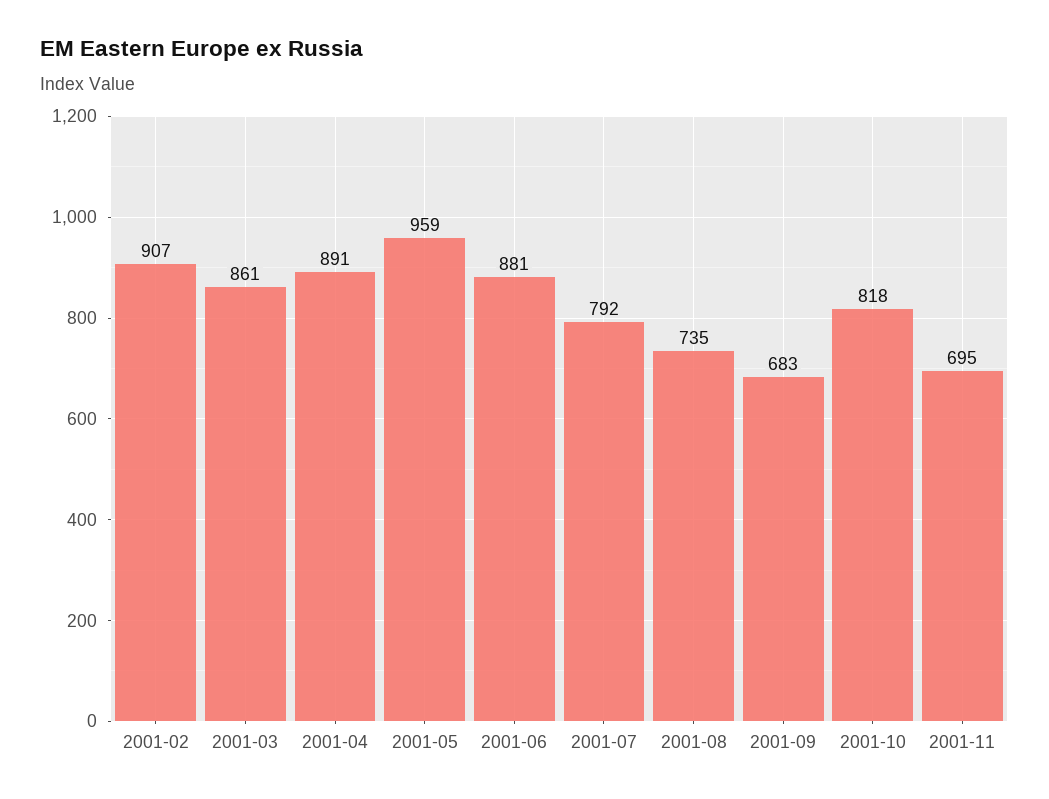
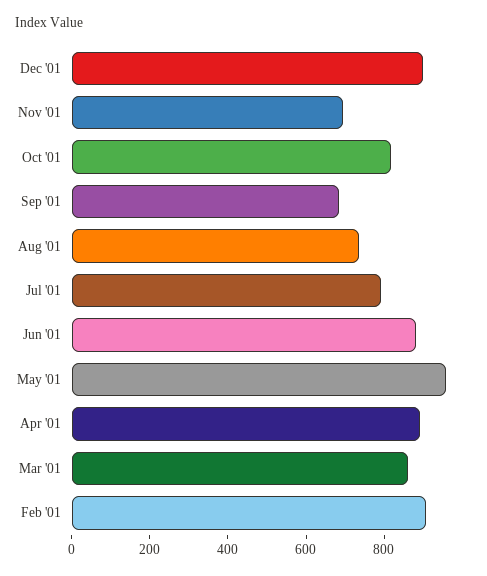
Dec '01: none -> 900

